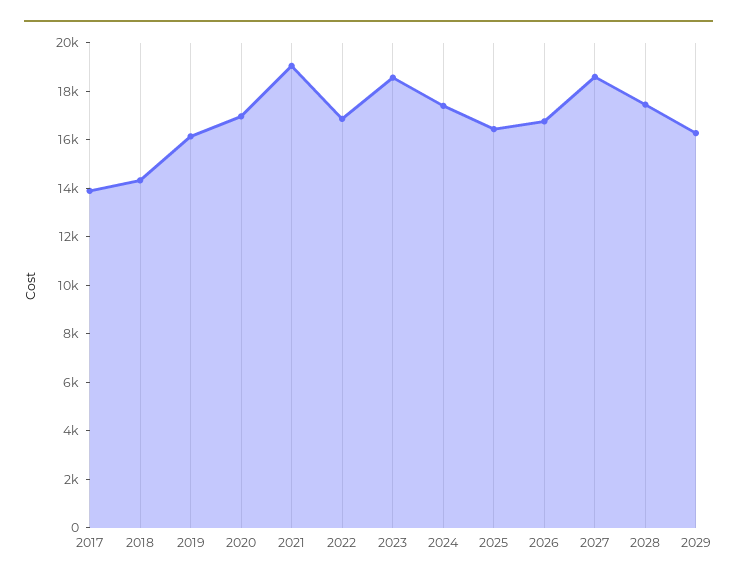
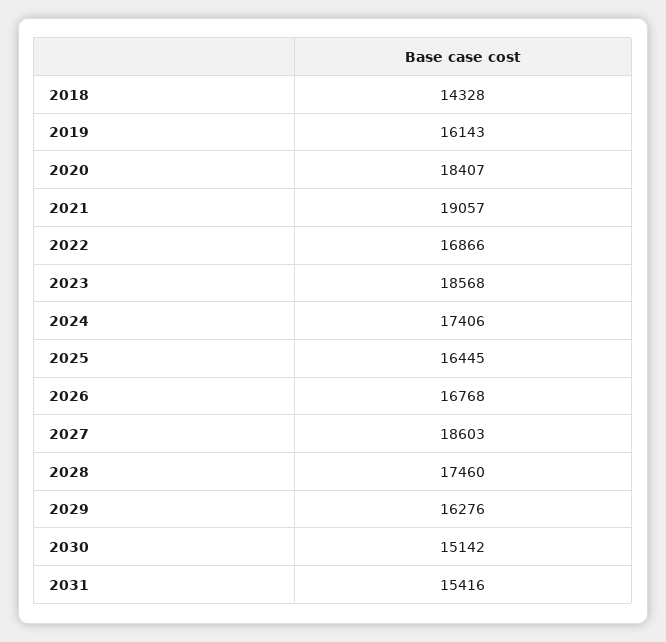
2017: 14000 -> none
2020: 17000 -> 18407
2030: none -> 15142
2031: none -> 15416

